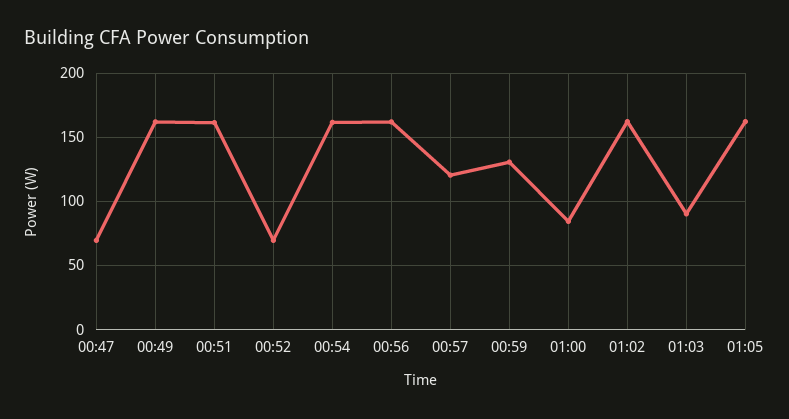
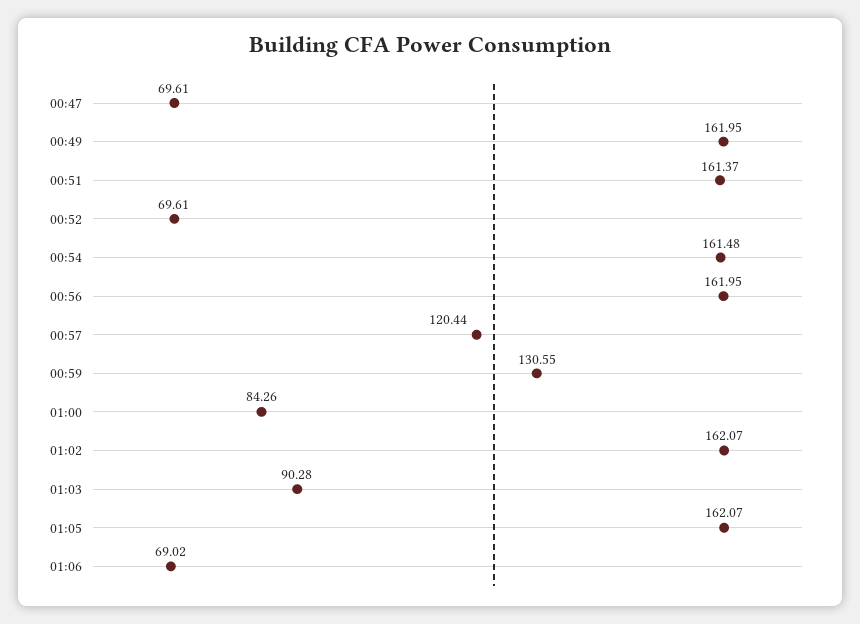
01:06: none -> 69.02

